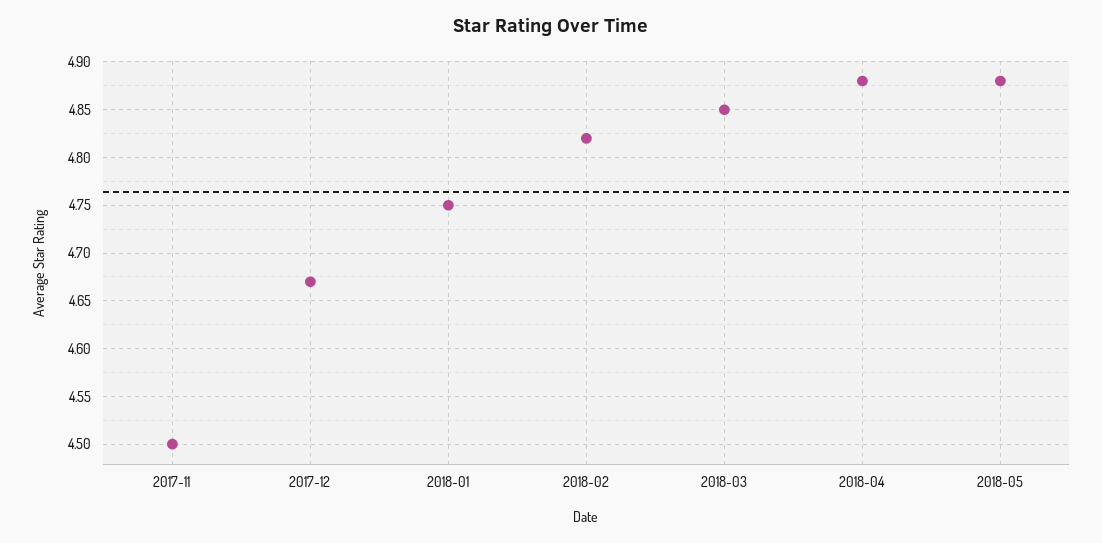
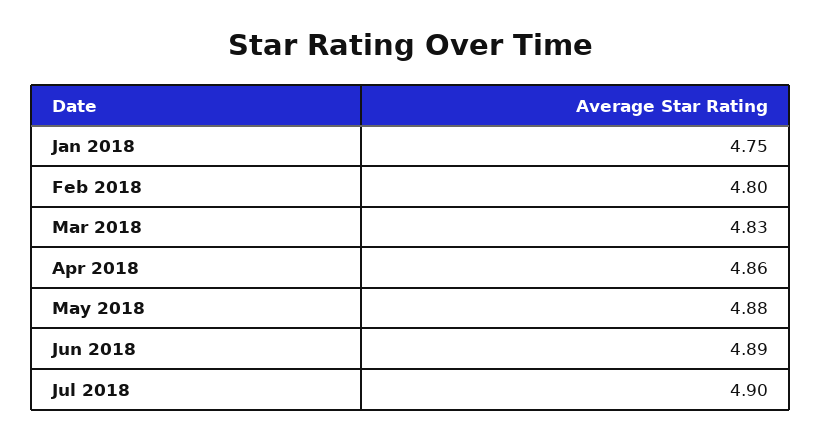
2017-11: 4.5 -> none
2017-12: 4.67 -> none
2018-02: 4.82 -> 4.8
2018-03: 4.85 -> 4.83
2018-04: 4.88 -> 4.86
Jun 2018: none -> 4.89
Jul 2018: none -> 4.9

